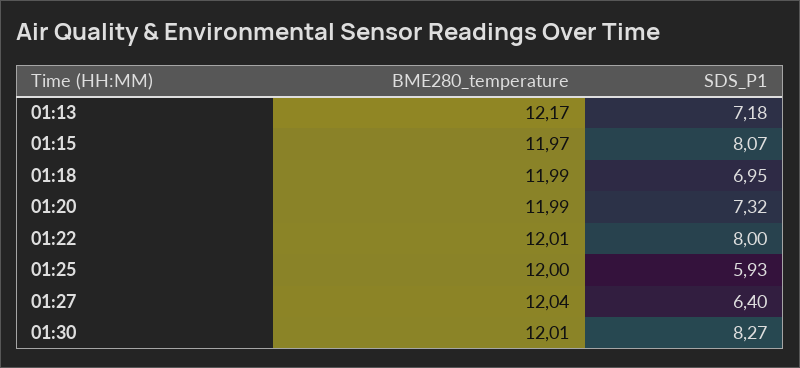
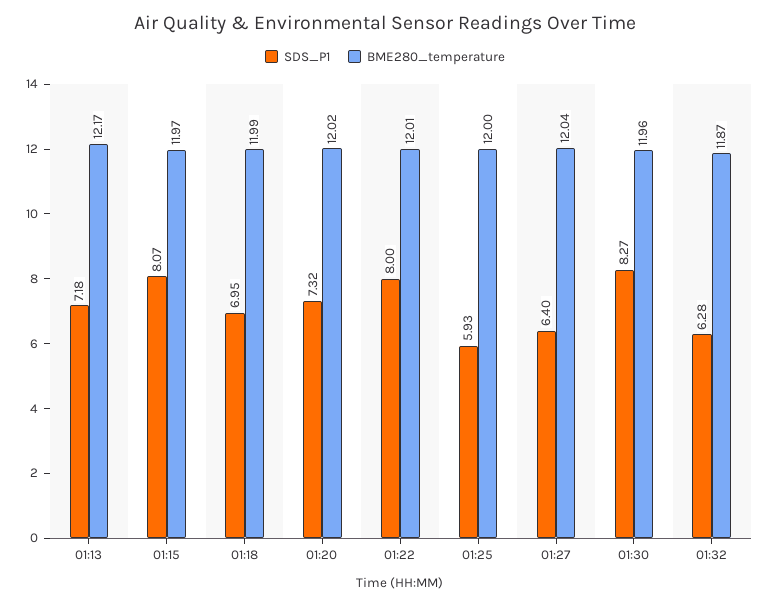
BME280_temperature, 01:20: 11.99 -> 12.02
BME280_temperature, 01:30: 12.01 -> 11.96
SDS_P1, 01:32: none -> 6.28
BME280_temperature, 01:32: none -> 11.87

